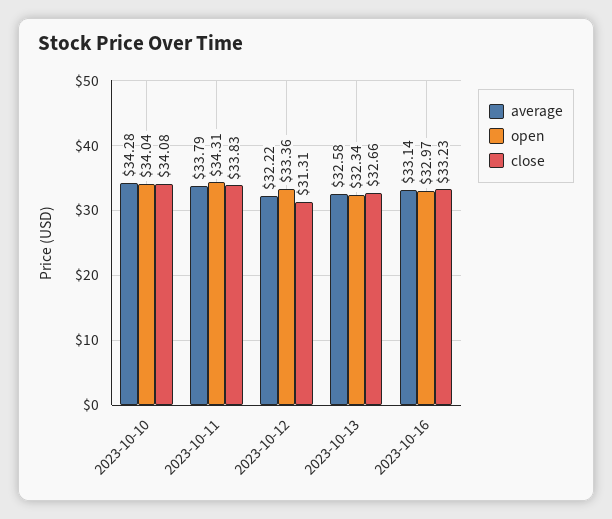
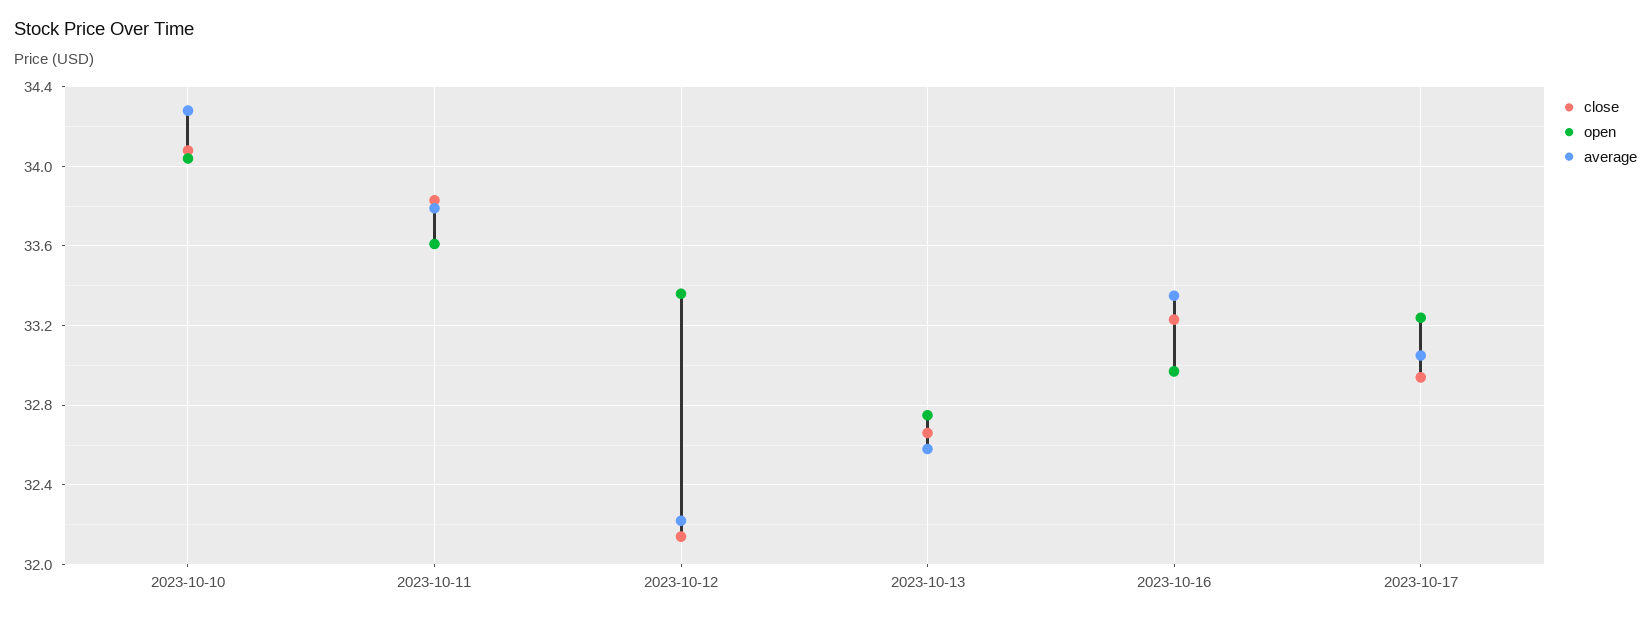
open, 2023-10-11: 34.31 -> 33.6
close, 2023-10-12: 31.31 -> 32.15
open, 2023-10-13: 32.34 -> 32.75
average, 2023-10-16: 33.14 -> 33.35
close, 2023-10-17: none -> 32.95
open, 2023-10-17: none -> 33.25
average, 2023-10-17: none -> 33.05

